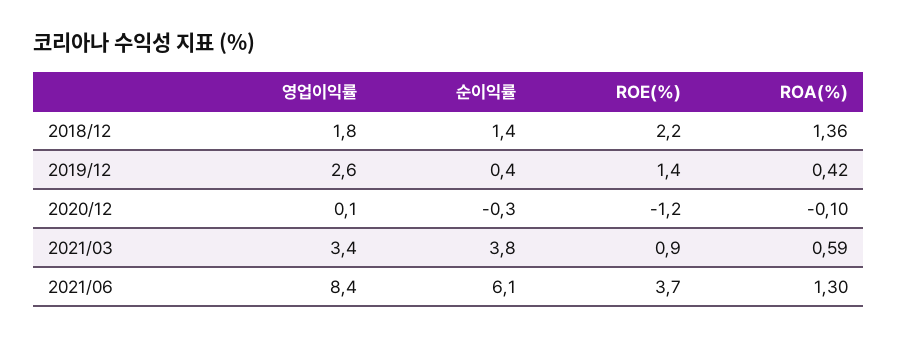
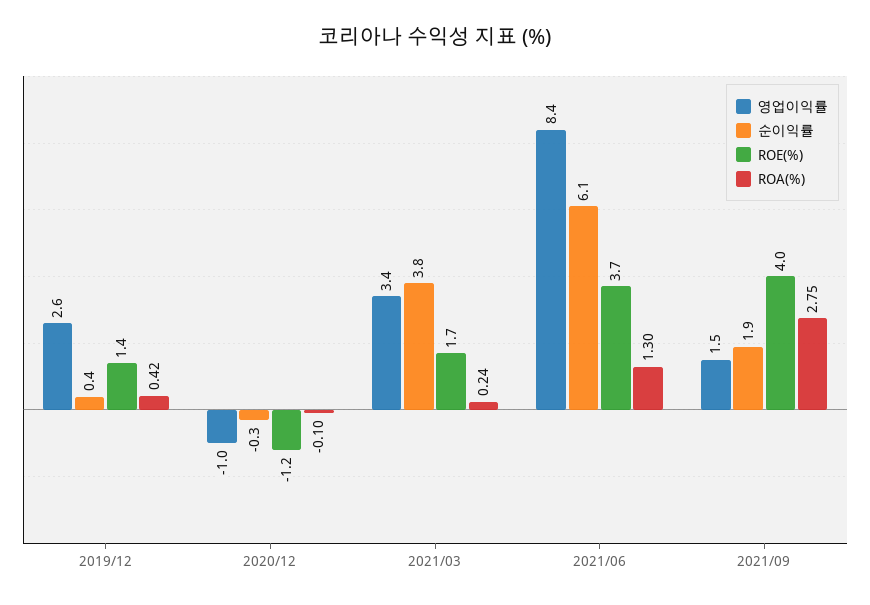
영업이익률, 2018/12: 1.8 -> none
순이익률, 2018/12: 1.4 -> none
ROE(%), 2018/12: 2.2 -> none
ROA(%), 2018/12: 1.36 -> none
영업이익률, 2020/12: 0.1 -> -1
ROE(%), 2021/03: 0.9 -> 1.7
ROA(%), 2021/03: 0.59 -> 0.24
영업이익률, 2021/09: none -> 1.5
순이익률, 2021/09: none -> 1.9
ROE(%), 2021/09: none -> 4
ROA(%), 2021/09: none -> 2.75

